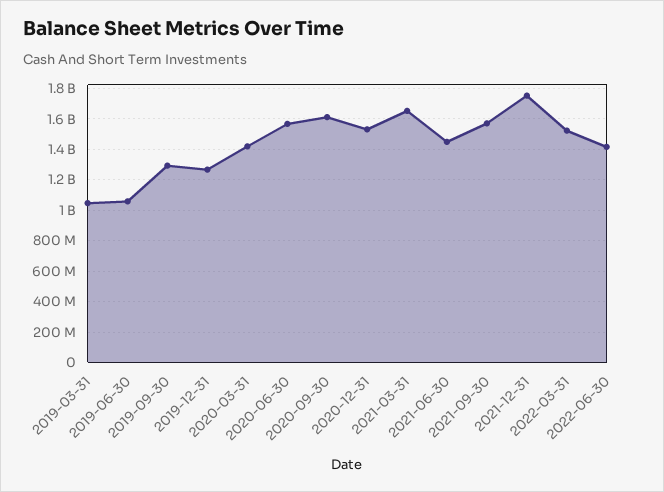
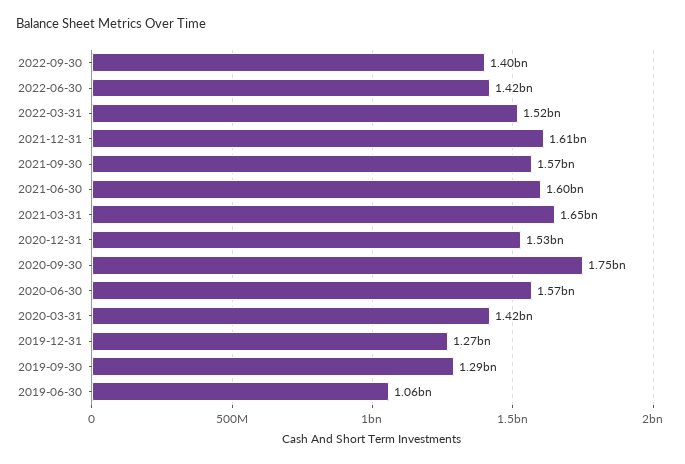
2019-03-31: 1050000000 -> none
2020-09-30: 1600000000 -> 1750000000
2021-06-30: 1450000000 -> 1600000000
2021-12-31: 1750000000 -> 1610000000
2022-09-30: none -> 1400000000

